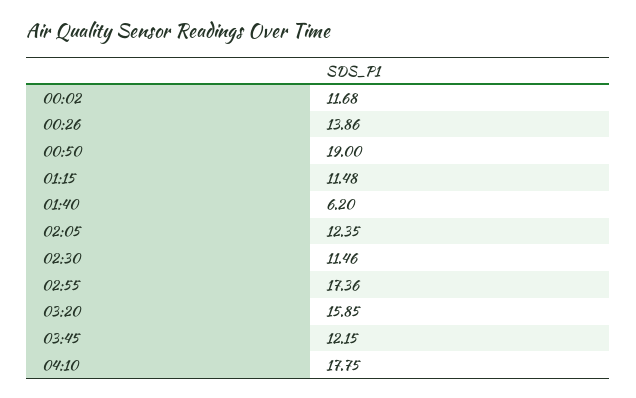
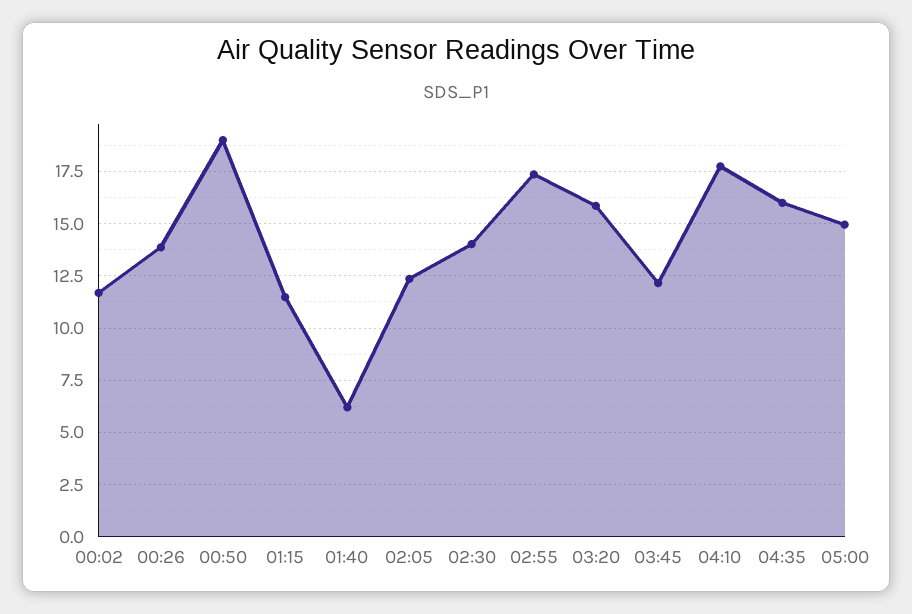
02:30: 11.46 -> 14
04:35: none -> 16
05:00: none -> 15

